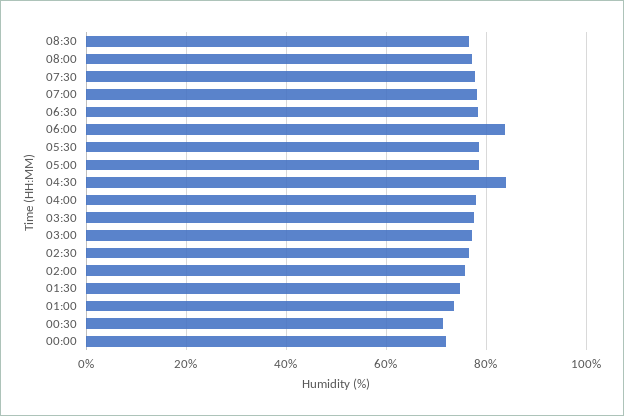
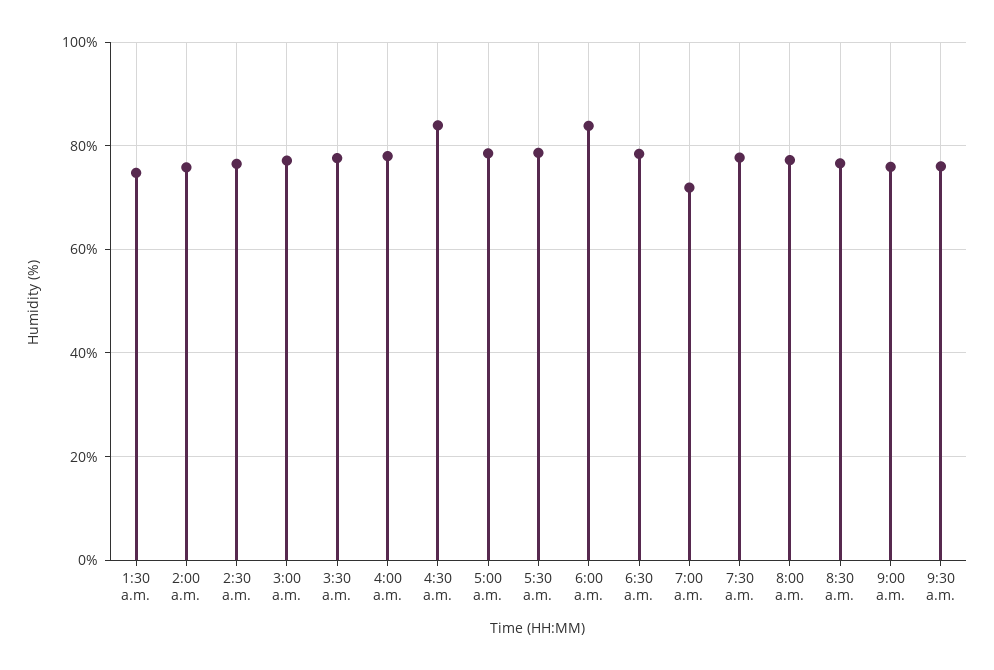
07:00: 78 -> 72
01:00: 74 -> none
00:30: 72 -> none
00:00: 72 -> none
9:00 a.m.: none -> 76
9:30 a.m.: none -> 76

